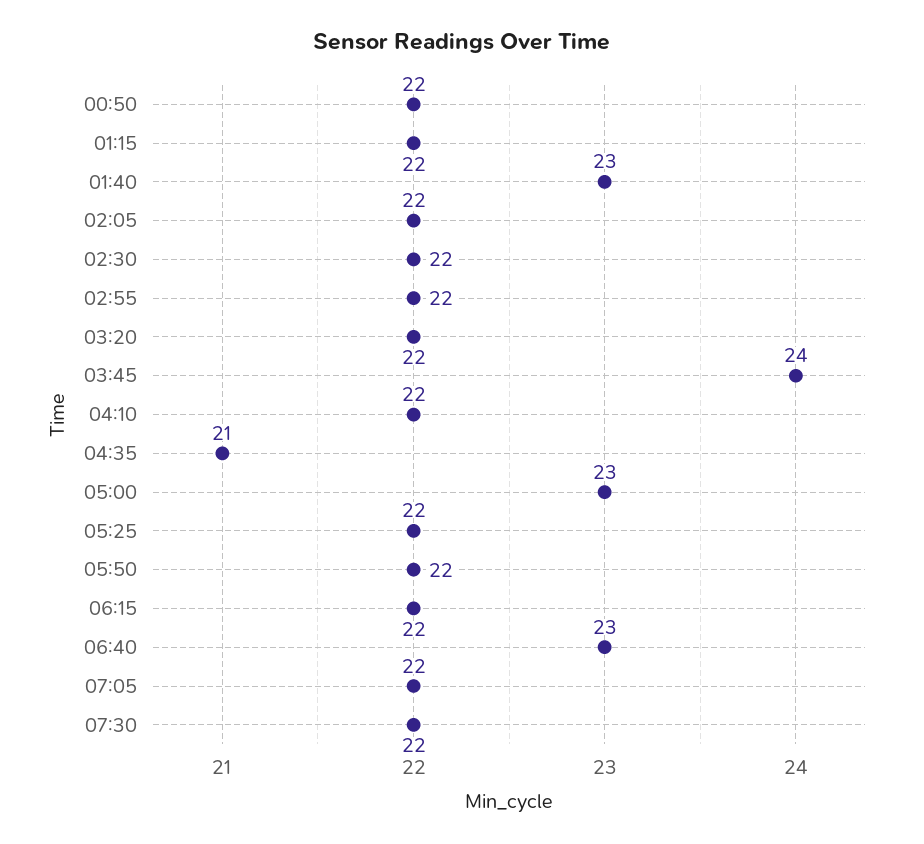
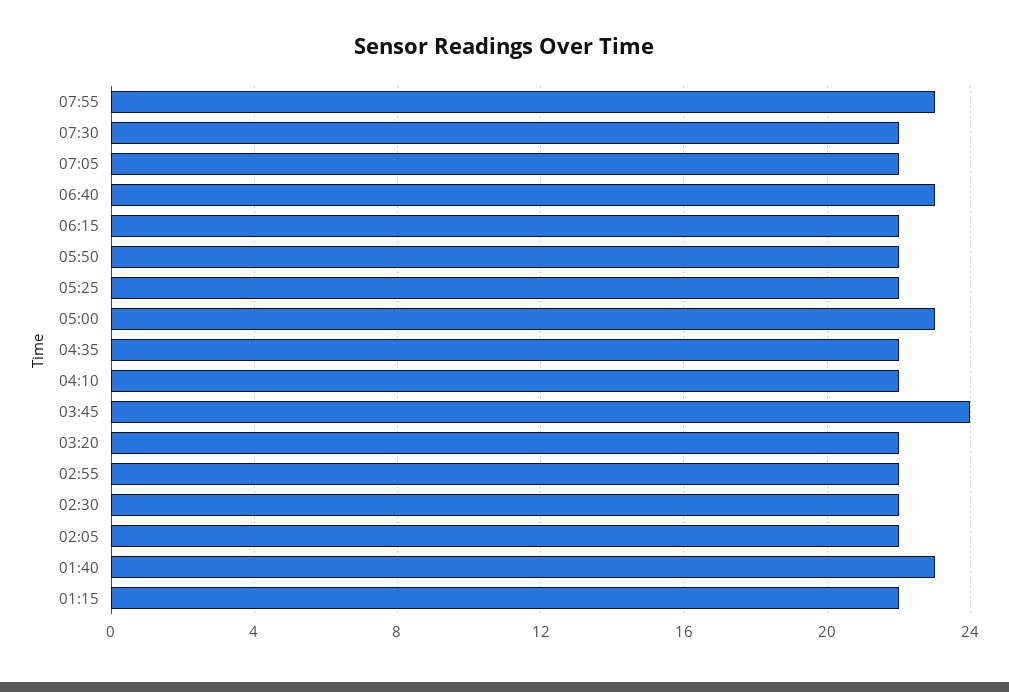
00:50: 22 -> none
04:35: 21 -> 22
07:55: none -> 23

